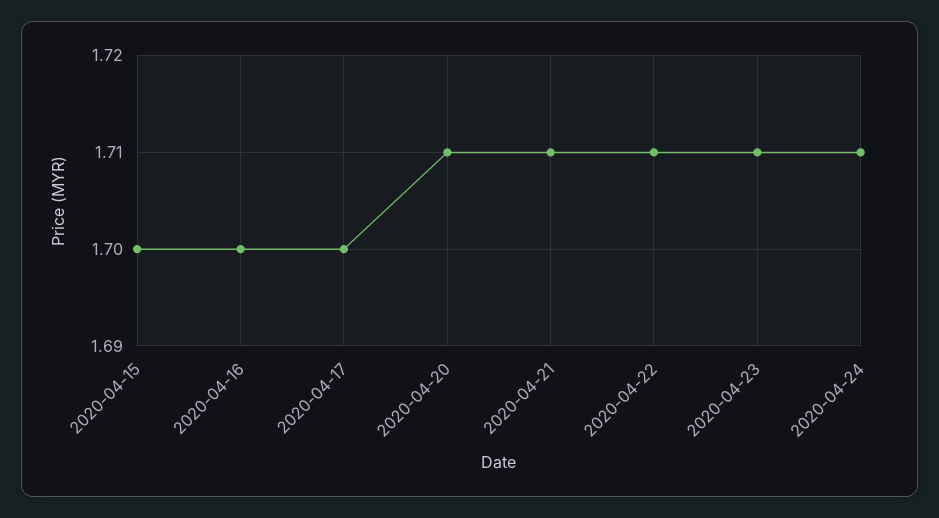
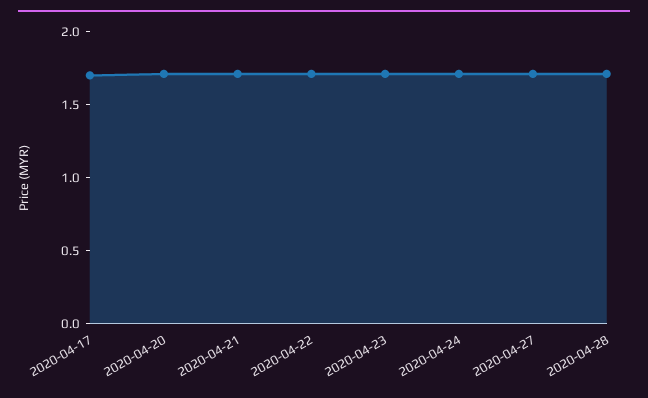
2020-04-15: 1.7 -> none
2020-04-16: 1.7 -> none
2020-04-27: none -> 1.7
2020-04-28: none -> 1.7

